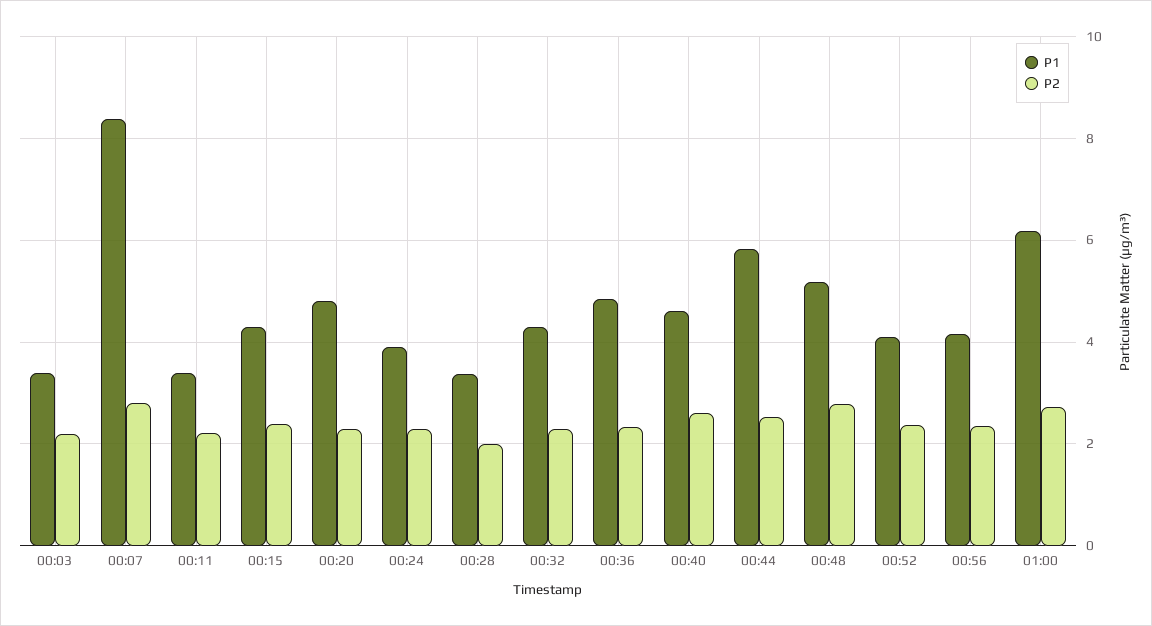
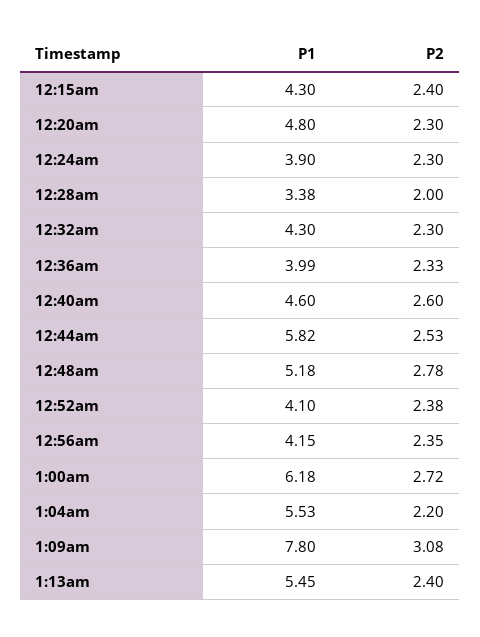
P1, 00:03: 3.4 -> none
P2, 00:03: 2.2 -> none
P1, 00:07: 8.4 -> none
P2, 00:07: 2.8 -> none
P1, 00:11: 3.4 -> none
P2, 00:11: 2.2 -> none
P1, 00:36: 4.8 -> 3.99
P1, 1:04am: none -> 5.53
P2, 1:04am: none -> 2.2
P1, 1:09am: none -> 7.8
P2, 1:09am: none -> 3.08
P1, 1:13am: none -> 5.45
P2, 1:13am: none -> 2.4

